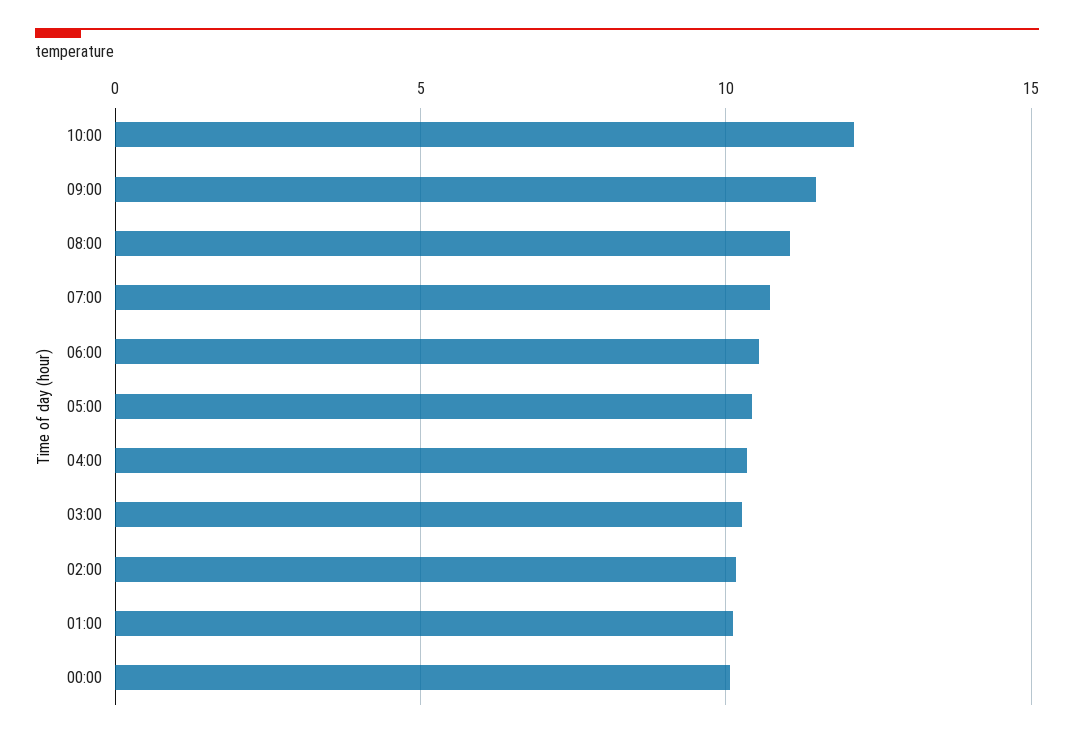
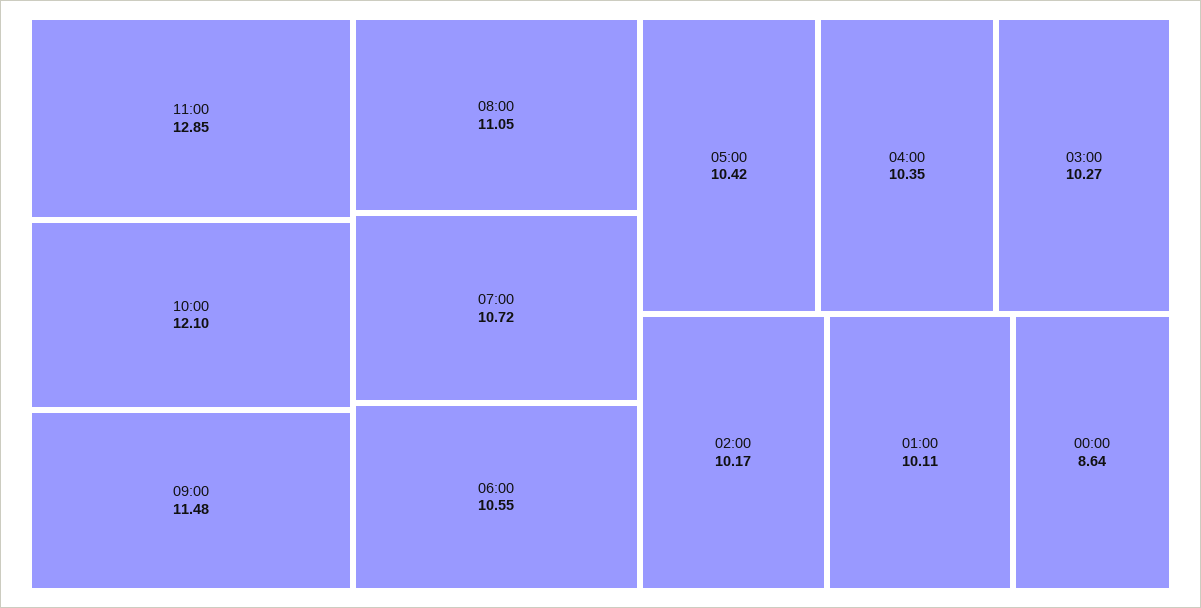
00:00: 10 -> 8.64
11:00: none -> 12.85

